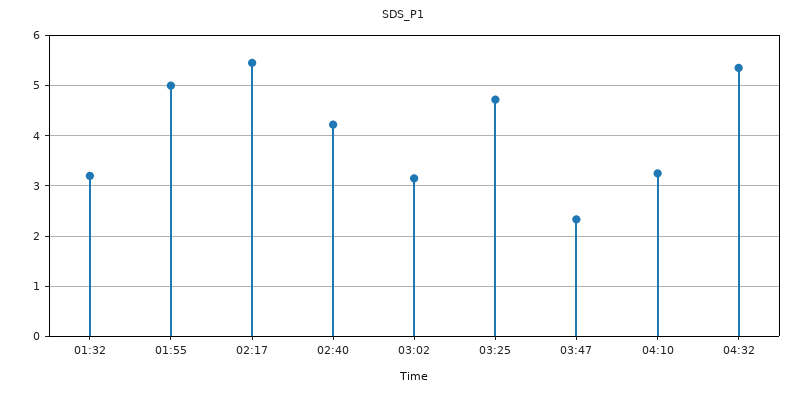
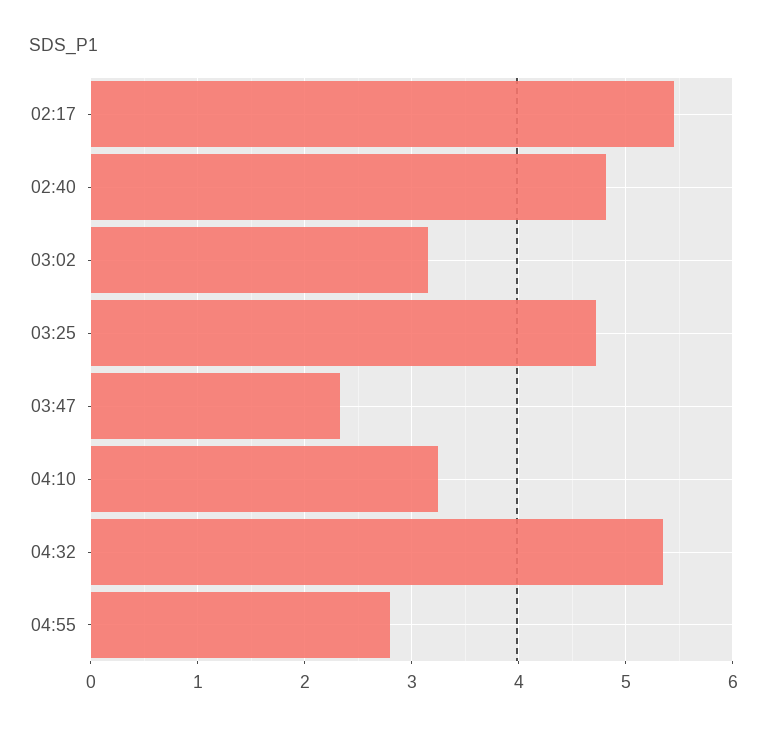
01:32: 3.2 -> none
01:55: 5 -> none
02:40: 4.2 -> 4.8
04:55: none -> 2.8

